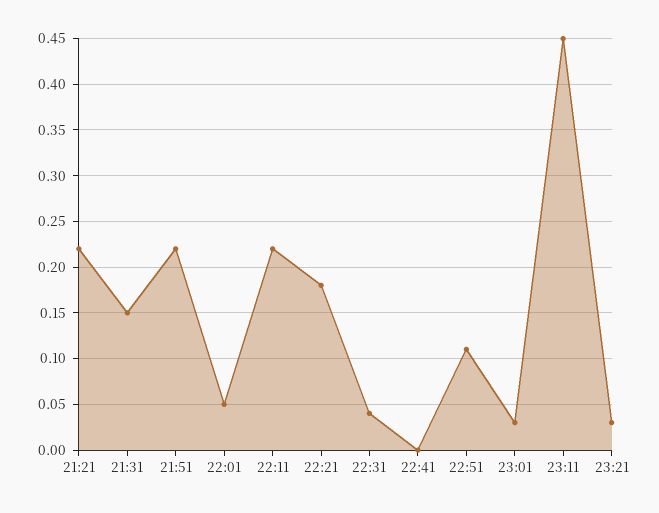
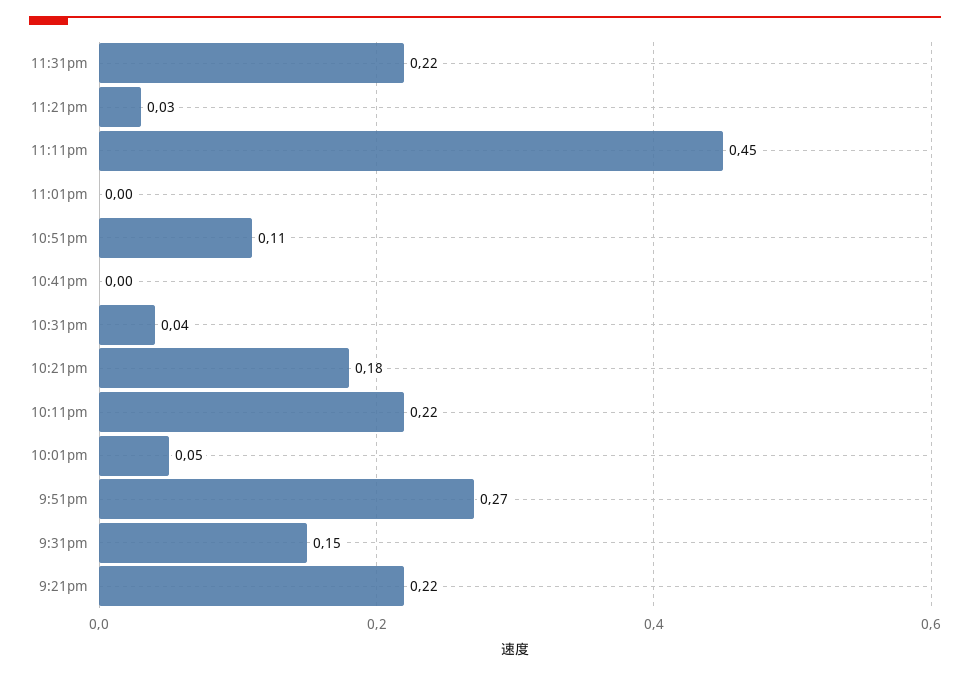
21:51: 0.22 -> 0.27
23:01: 0.03 -> 0
11:31pm: none -> 0.22

